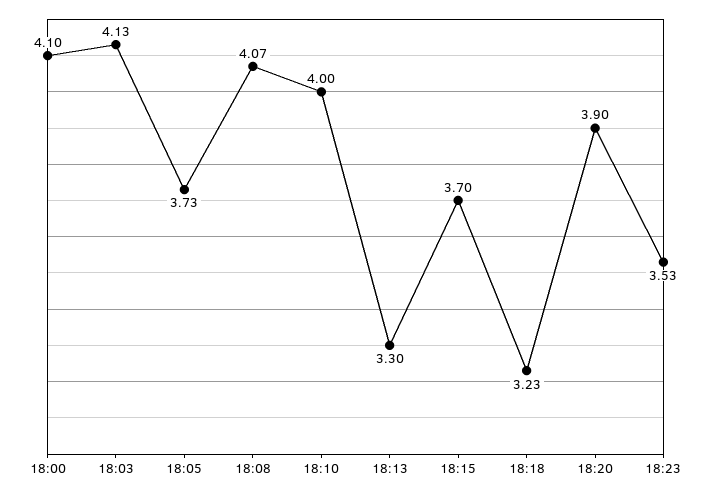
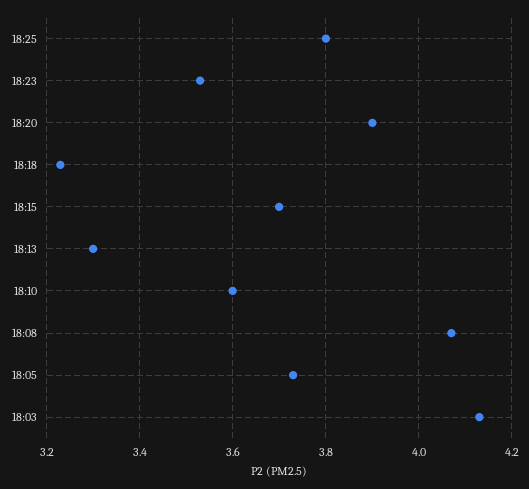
18:00: 4.1 -> none
18:10: 4 -> 3.6
18:25: none -> 3.8

